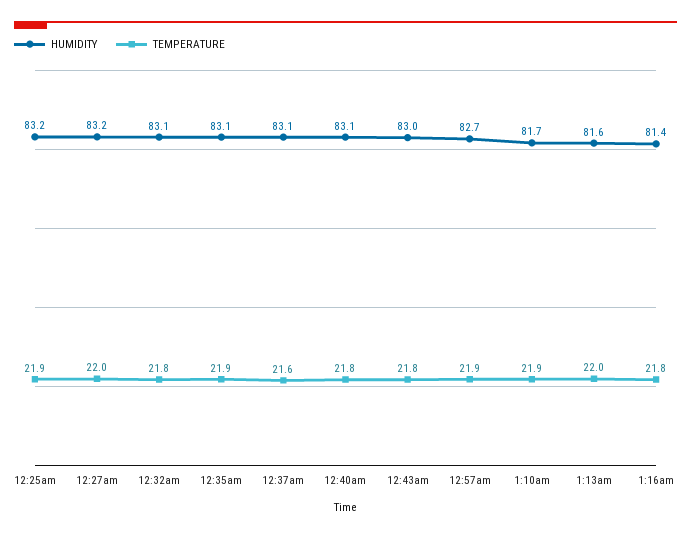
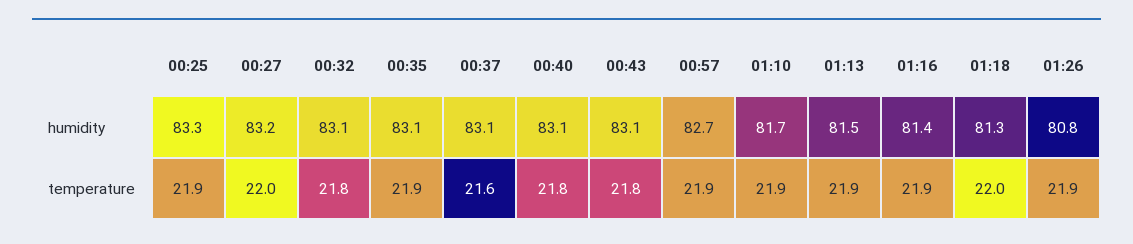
HUMIDITY, 12:25am: 83.2 -> 83.3
HUMIDITY, 12:43am: 83 -> 83.1
HUMIDITY, 1:13am: 81.6 -> 81.5
TEMPERATURE, 1:13am: 22 -> 21.9
TEMPERATURE, 1:16am: 21.8 -> 21.9
HUMIDITY, 01:18: none -> 81.3
HUMIDITY, 01:26: none -> 80.8
TEMPERATURE, 01:18: none -> 22
TEMPERATURE, 01:26: none -> 21.9

